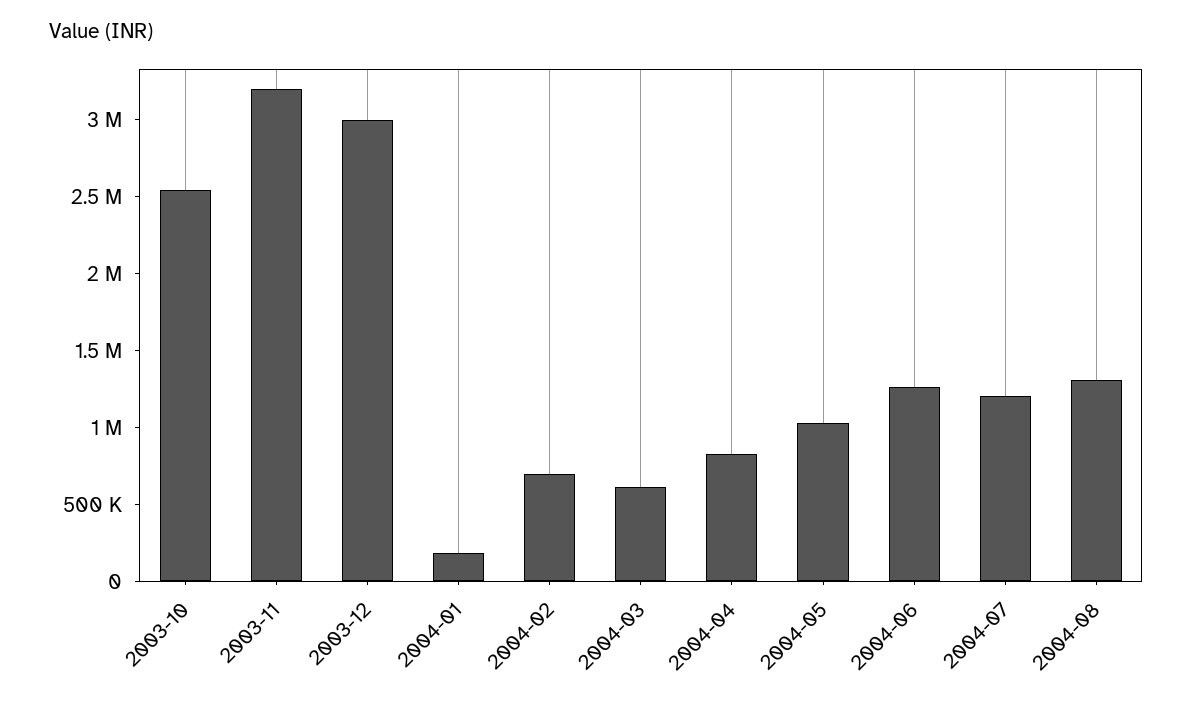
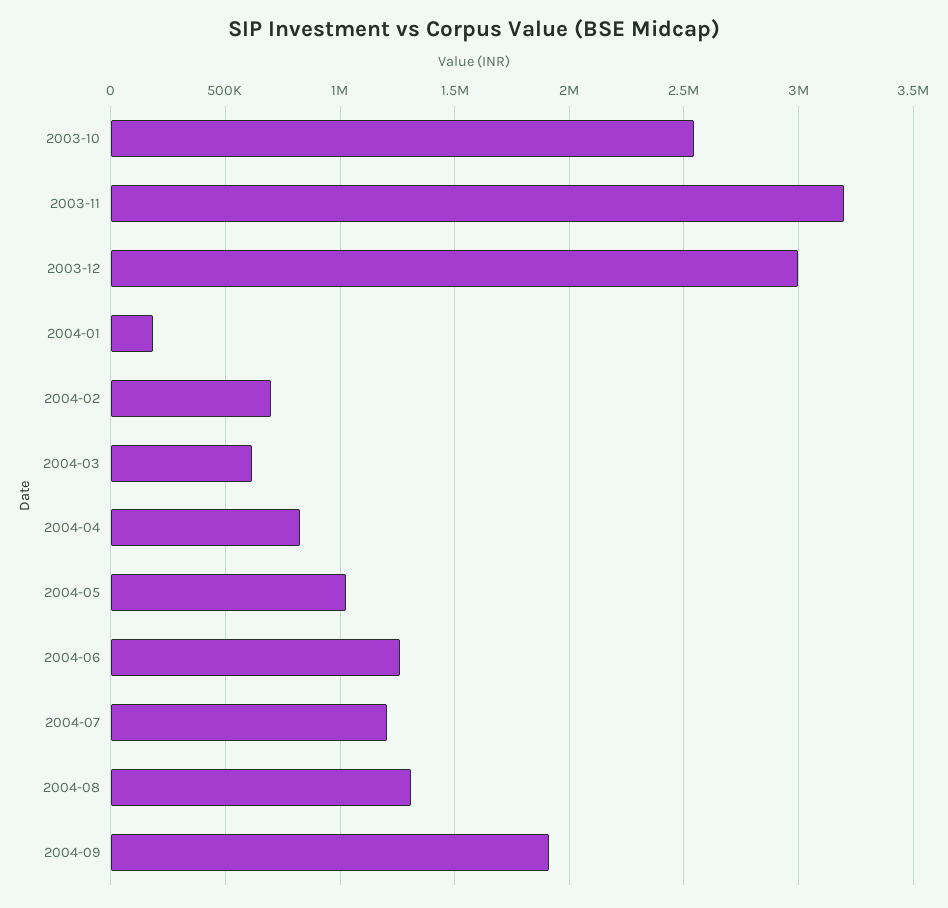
2004-09: none -> 1900000

